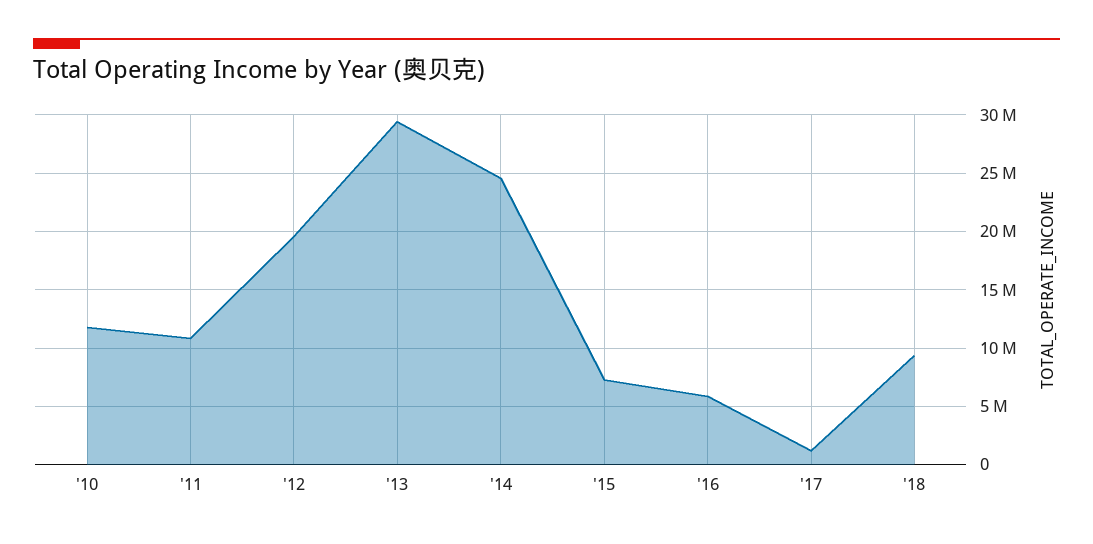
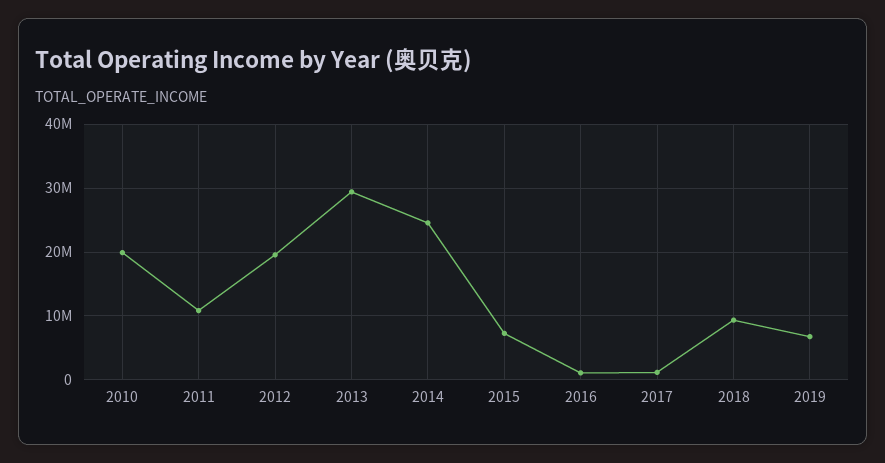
'10: 12000000 -> 20000000
'16: 6000000 -> 1000000
2019: none -> 7000000

